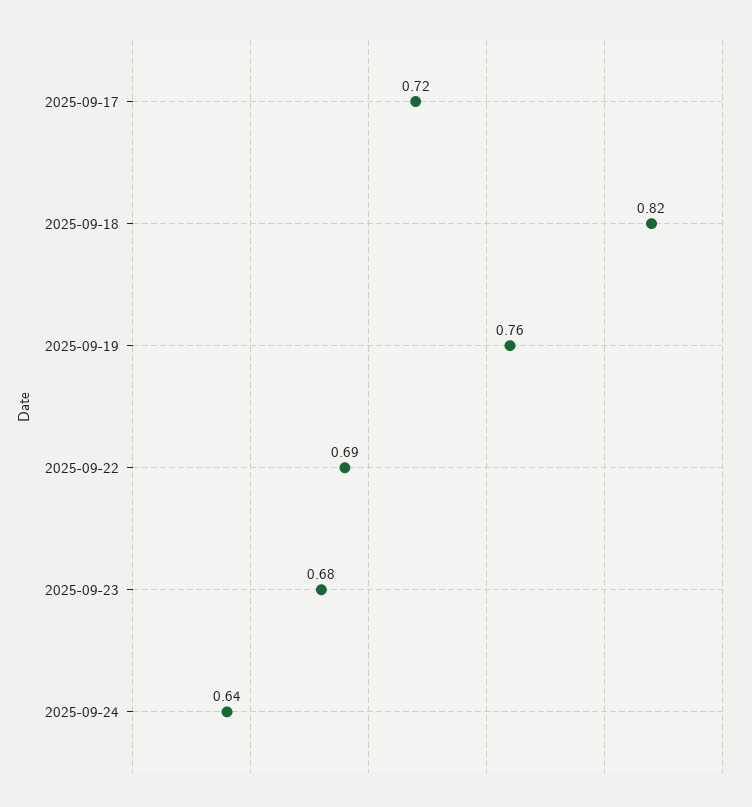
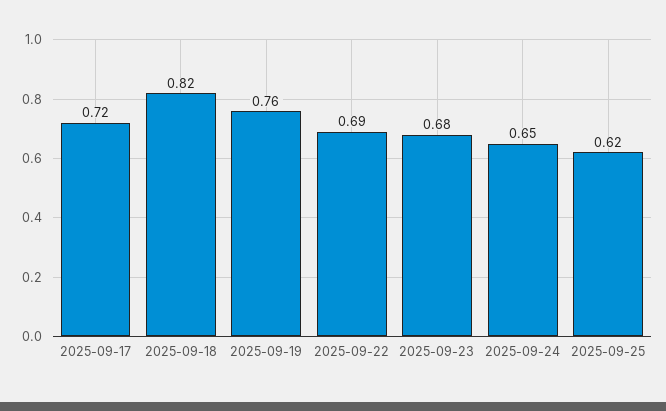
2025-09-24: 0.64 -> 0.65
2025-09-25: none -> 0.62

